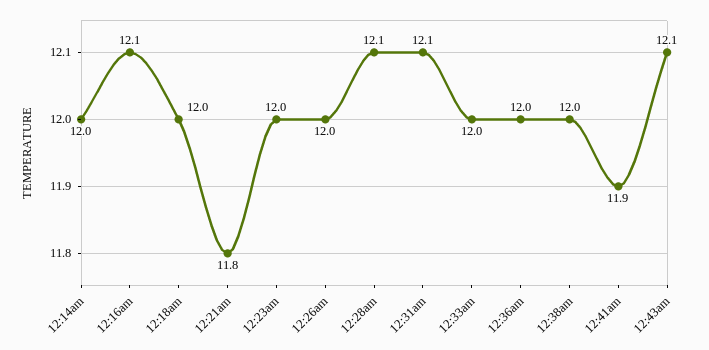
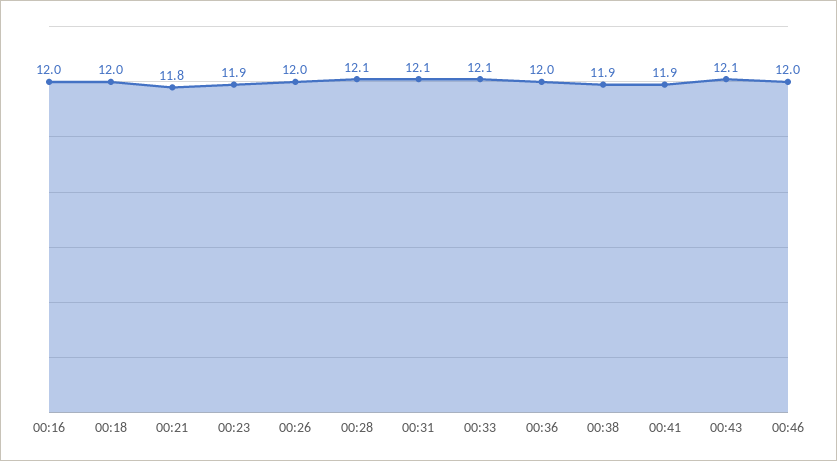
12:14am: 12 -> none
12:16am: 12.1 -> 12
12:23am: 12 -> 11.9
12:33am: 12 -> 12.1
12:38am: 12 -> 11.9
00:46: none -> 12

